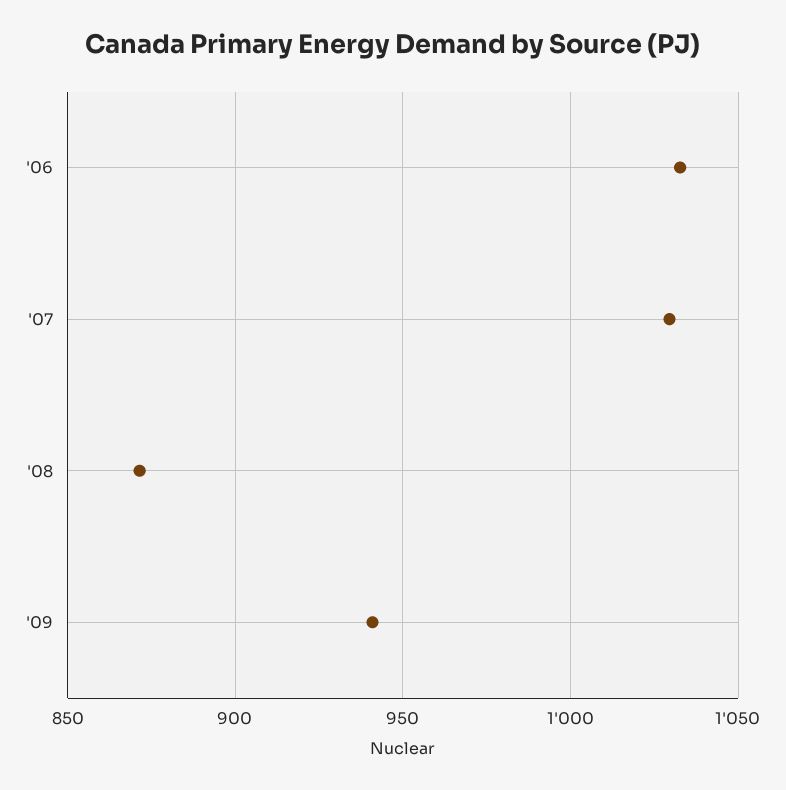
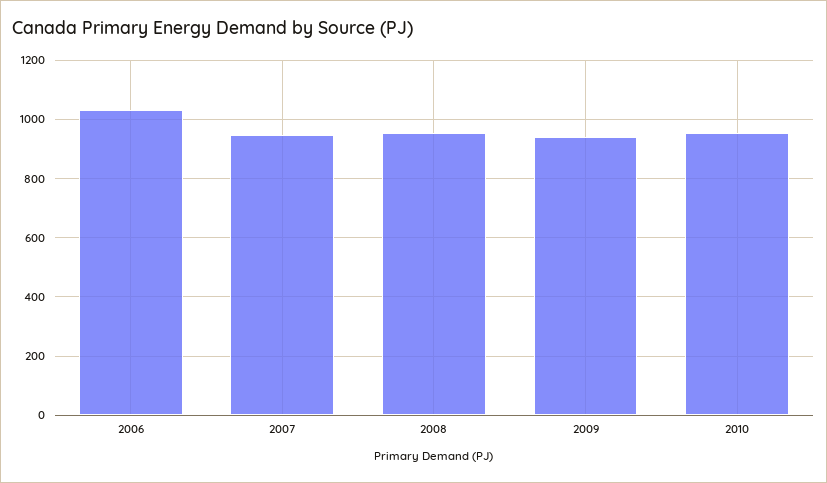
'07: 1030 -> 950
'08: 870 -> 950
2010: none -> 950

